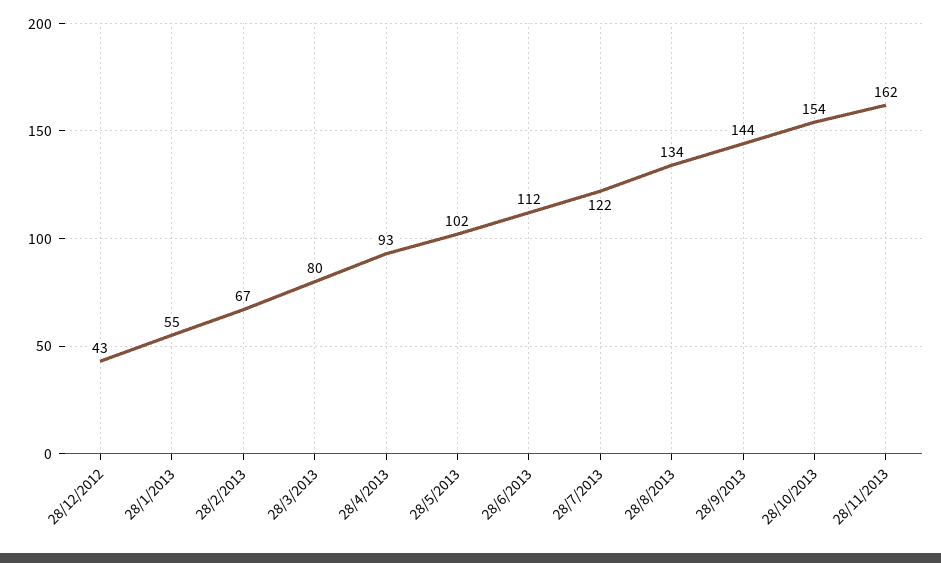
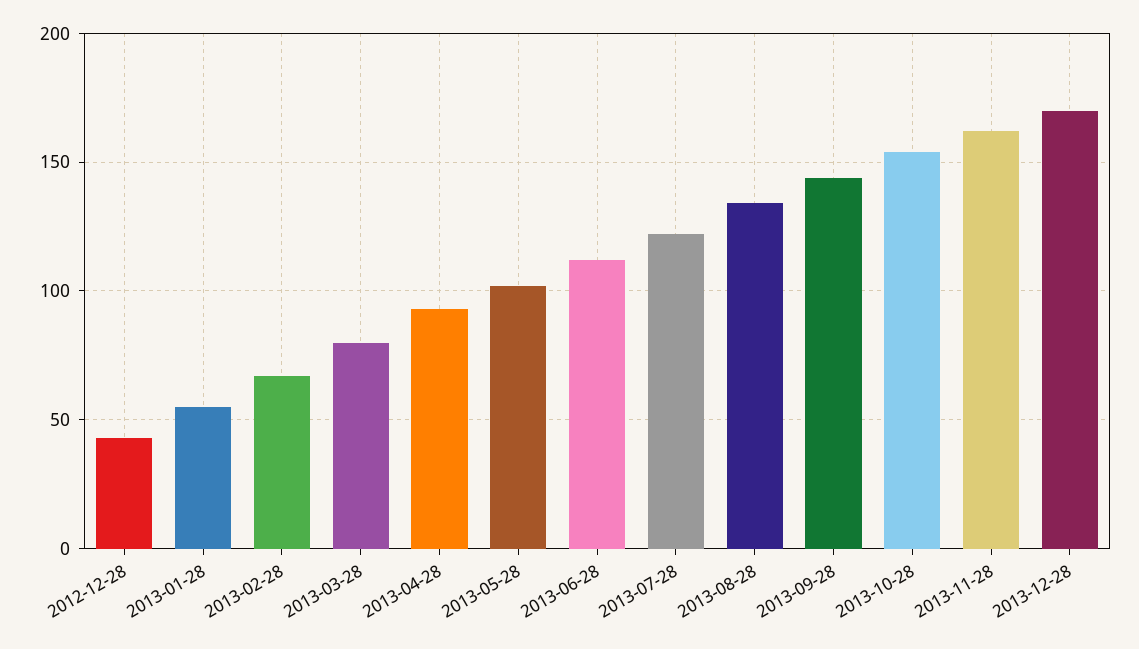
2013-12-28: none -> 170

